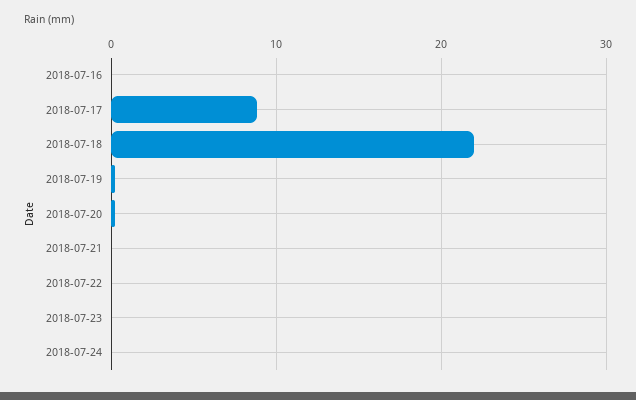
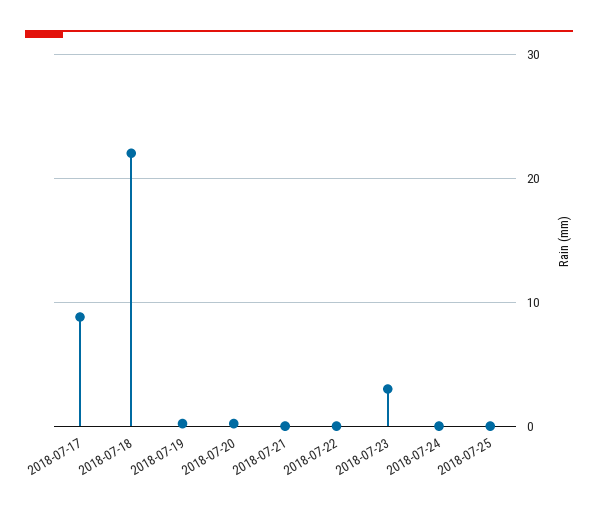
2018-07-16: 0 -> none
2018-07-23: 0 -> 3
2018-07-25: none -> 0

